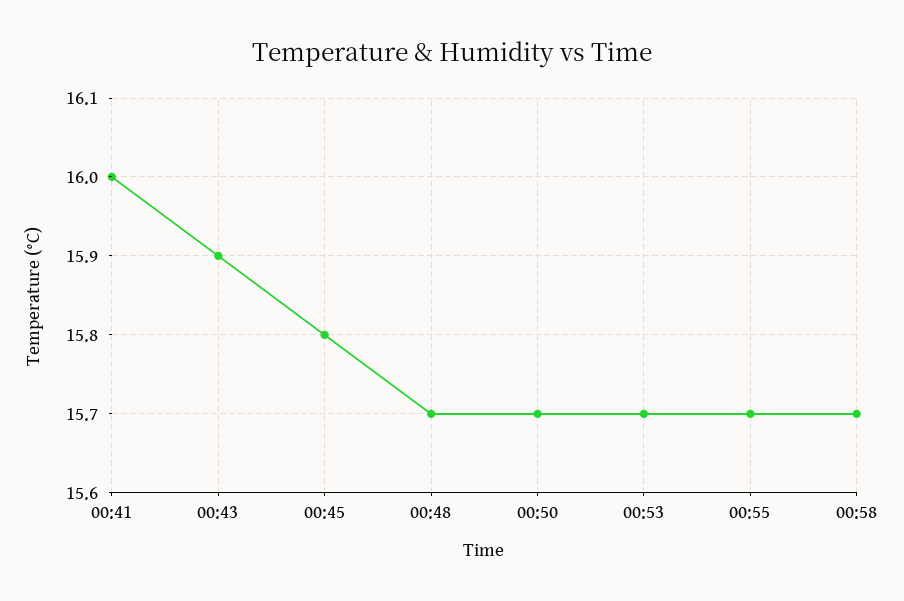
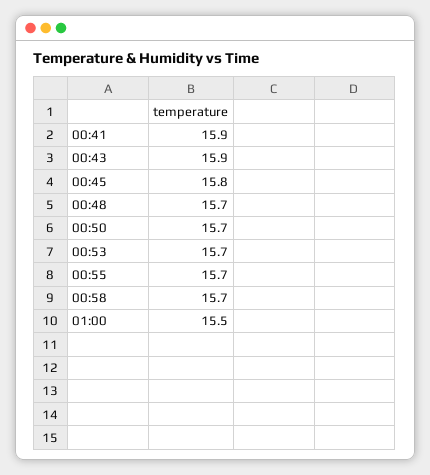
00:41: 16 -> 15.9
01:00: none -> 15.5

